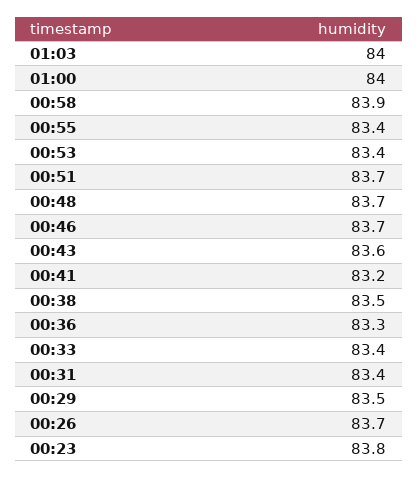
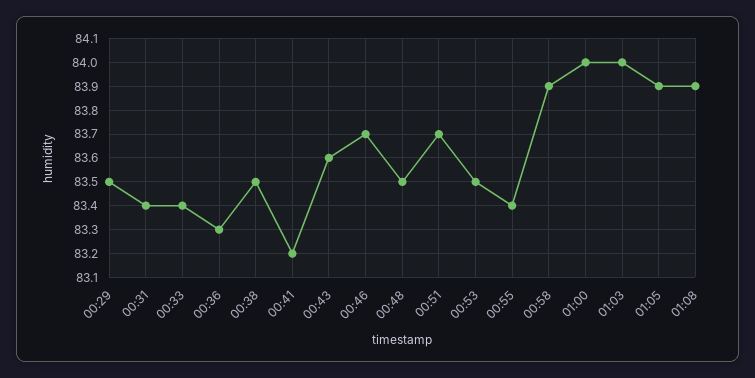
00:53: 83.4 -> 83.5
00:48: 83.7 -> 83.5
00:26: 83.7 -> none
00:23: 83.8 -> none
01:05: none -> 83.9
01:08: none -> 83.9

